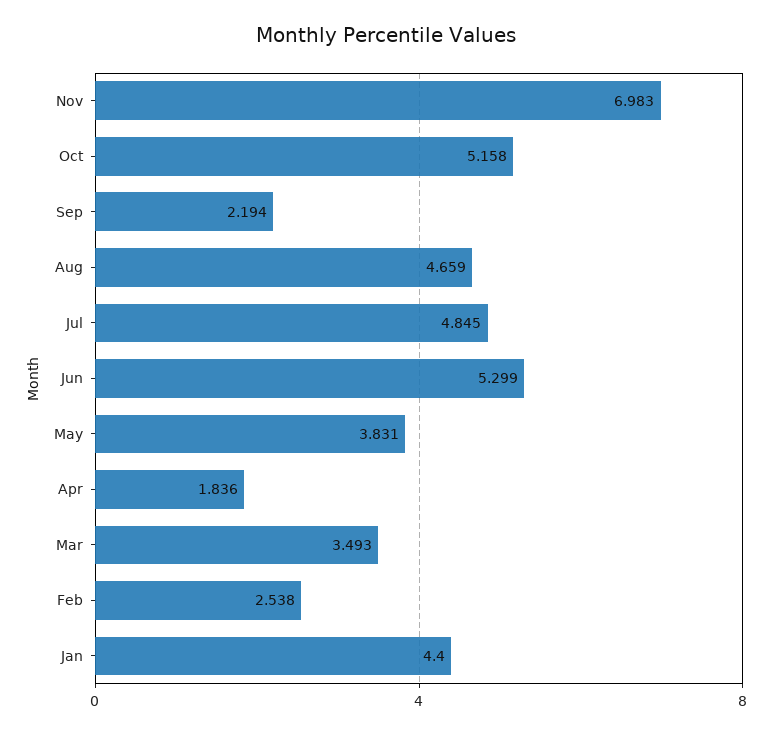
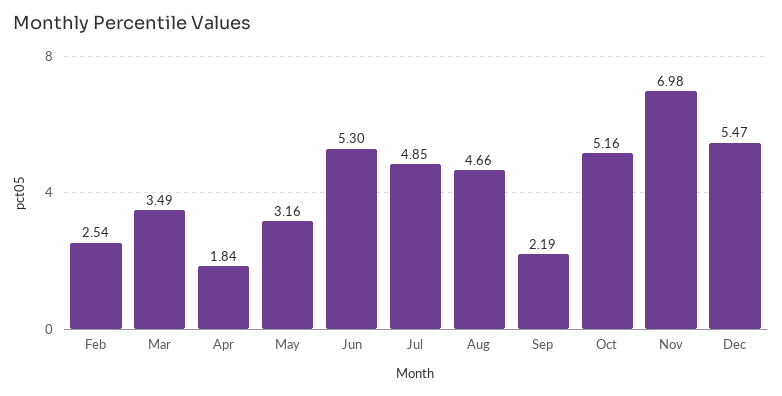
May: 3.831 -> 3.16
Jan: 4.4 -> none
Dec: none -> 5.47

